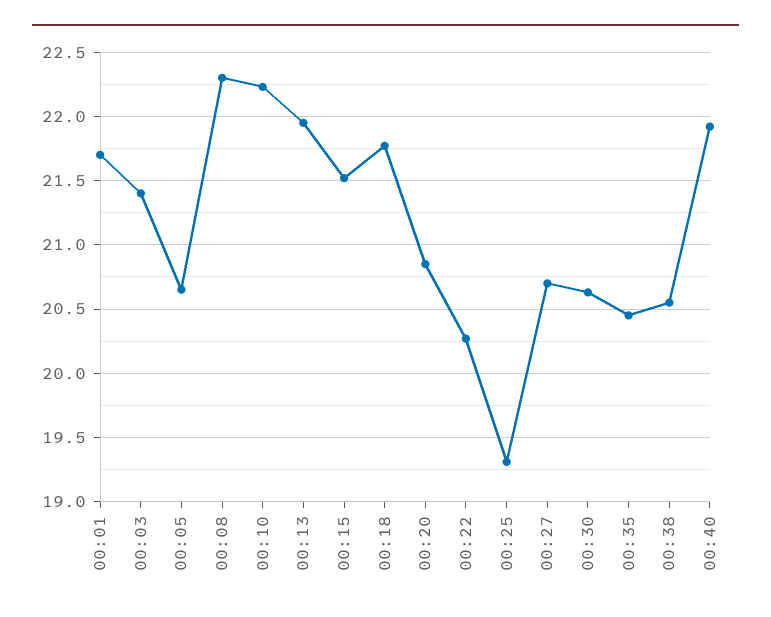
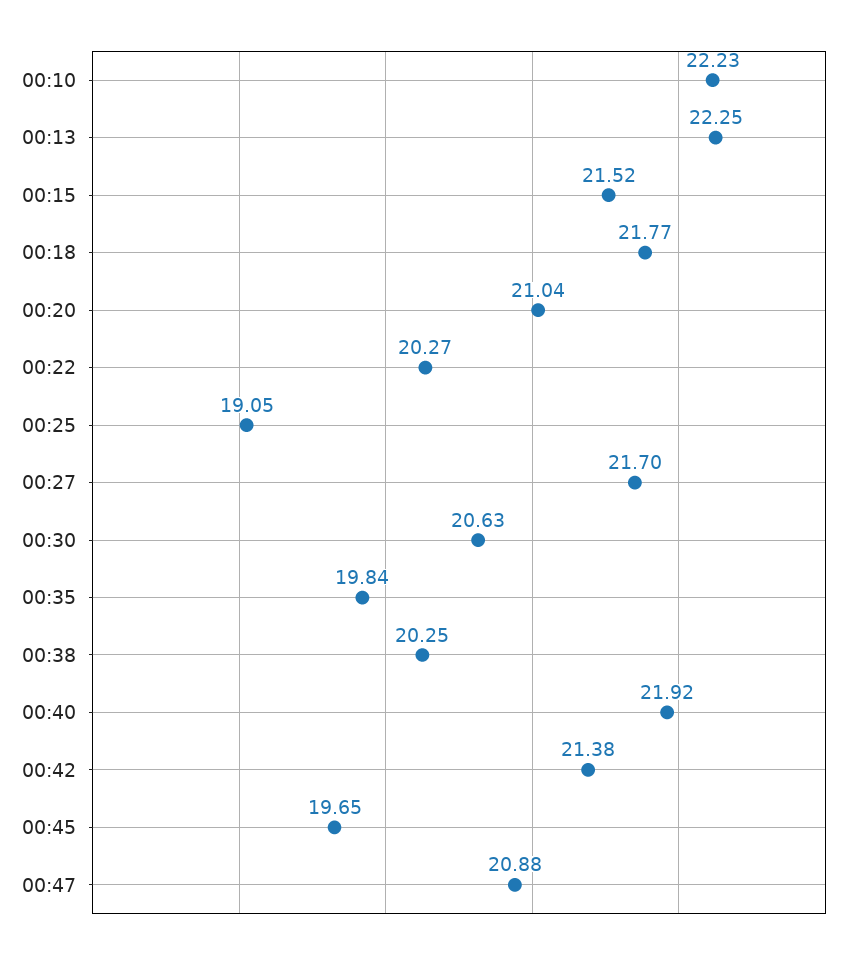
00:01: 21.7 -> none
00:03: 21.4 -> none
00:05: 20.65 -> none
00:08: 22.3 -> none
00:13: 21.95 -> 22.25
00:20: 20.85 -> 21.04
00:25: 19.3 -> 19.05
00:27: 20.7 -> 21.7
00:35: 20.45 -> 19.84
00:38: 20.55 -> 20.25
00:42: none -> 21.38
00:45: none -> 19.65
00:47: none -> 20.88

